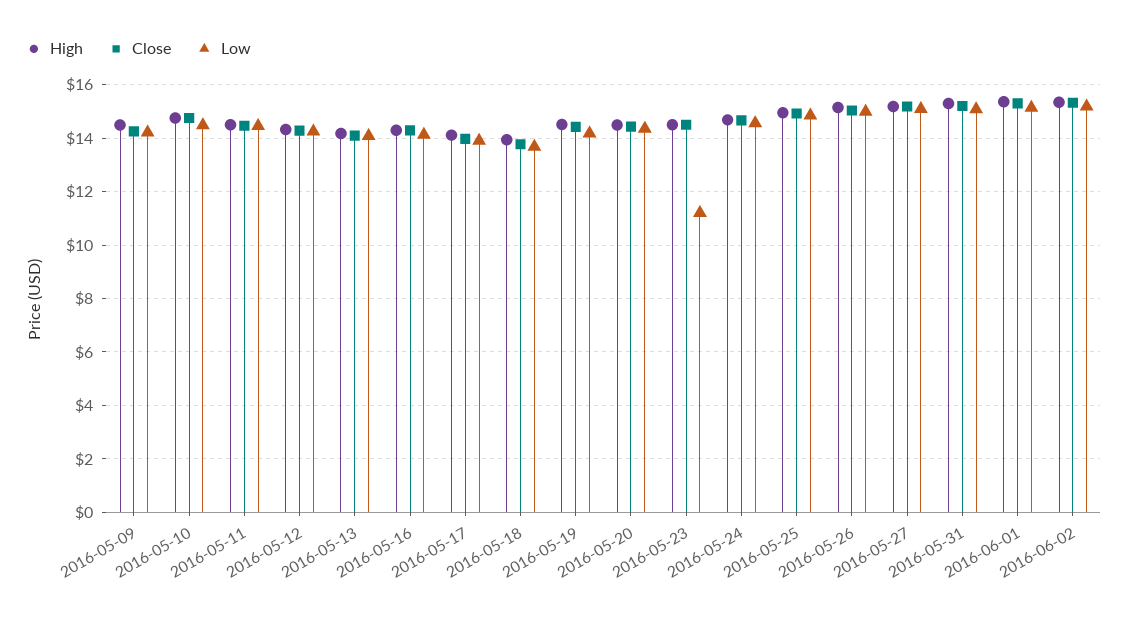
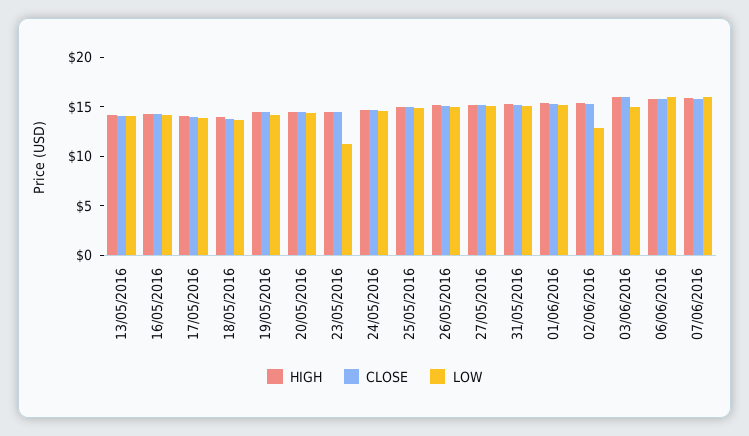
High, 2016-05-09: 14.5 -> none
Close, 2016-05-09: 14.25 -> none
Low, 2016-05-09: 14.25 -> none
High, 2016-05-10: 14.75 -> none
Close, 2016-05-10: 14.75 -> none
Low, 2016-05-10: 14.5 -> none
High, 2016-05-11: 14.5 -> none
Close, 2016-05-11: 14.5 -> none
Low, 2016-05-11: 14.5 -> none
High, 2016-05-12: 14.25 -> none
Close, 2016-05-12: 14.25 -> none
Low, 2016-05-12: 14.25 -> none
Low, 2016-06-02: 15.25 -> 13
High, 03/06/2016: none -> 16
Close, 03/06/2016: none -> 16
Low, 03/06/2016: none -> 15
High, 06/06/2016: none -> 16
Close, 06/06/2016: none -> 16
Low, 06/06/2016: none -> 16
High, 07/06/2016: none -> 16
Close, 07/06/2016: none -> 16
Low, 07/06/2016: none -> 16

